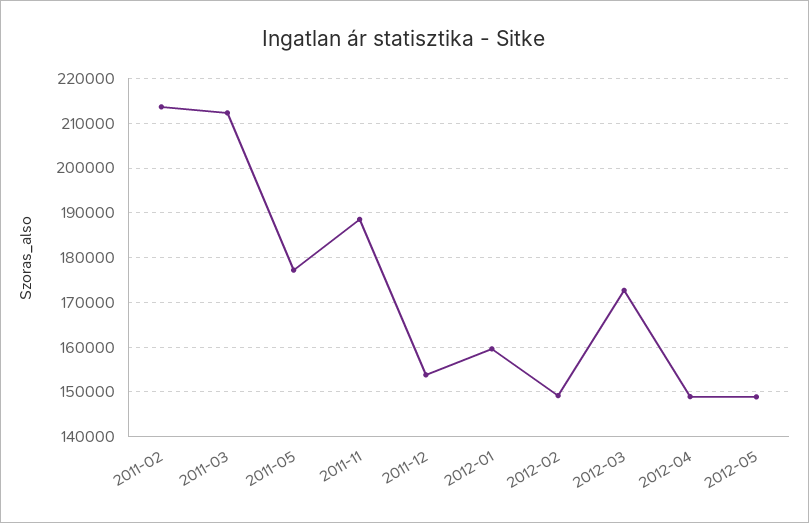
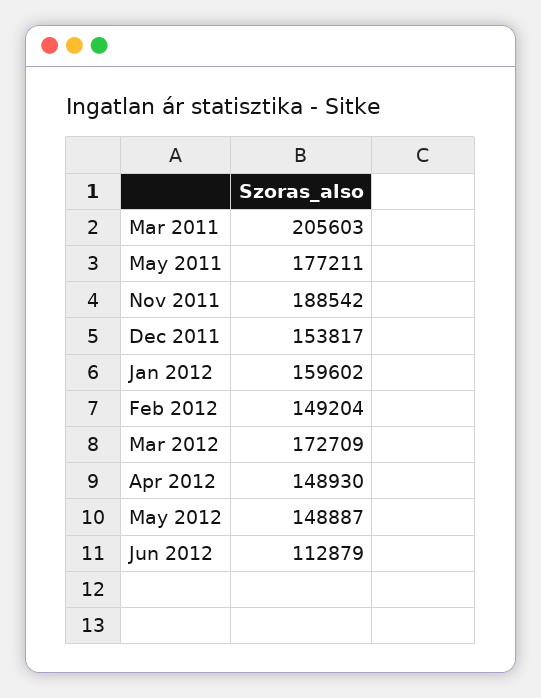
2011-02: 214000 -> none
2011-03: 212000 -> 205603
Jun 2012: none -> 112879

